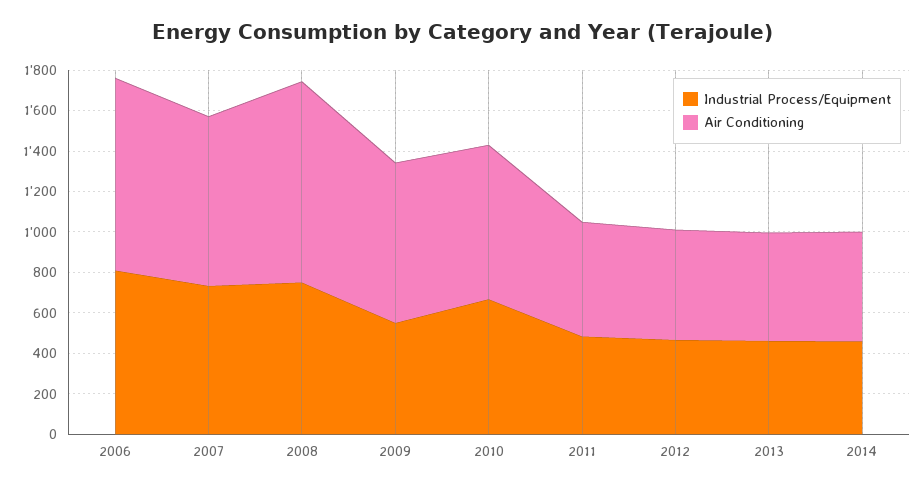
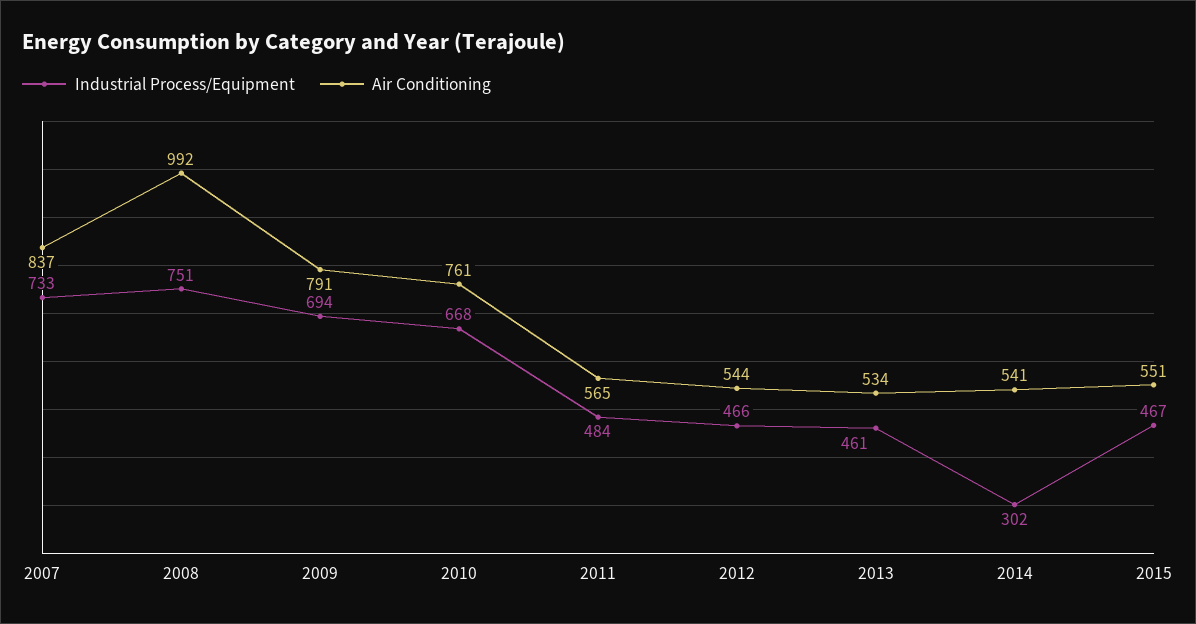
Industrial Process/Equipment, 2006: 800 -> none
Air Conditioning, 2006: 950 -> none
Industrial Process/Equipment, 2009: 550 -> 694
Industrial Process/Equipment, 2014: 450 -> 302
Industrial Process/Equipment, 2015: none -> 467
Air Conditioning, 2015: none -> 551

